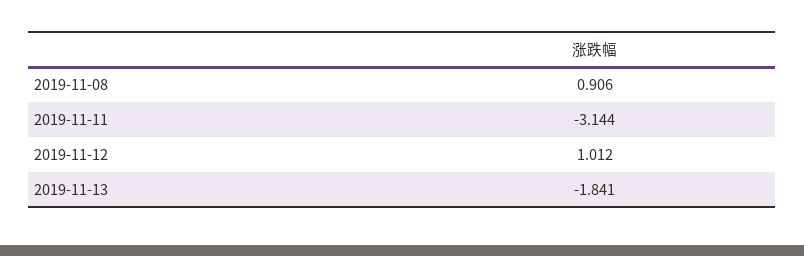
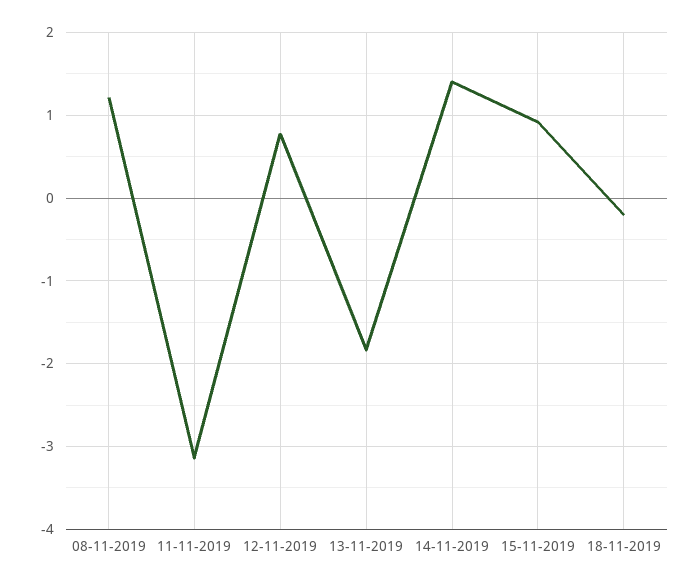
2019-11-08: 0.906 -> 1.2
2019-11-12: 1.012 -> 0.8
14-11-2019: none -> 1.4
15-11-2019: none -> 0.9
18-11-2019: none -> -0.2

